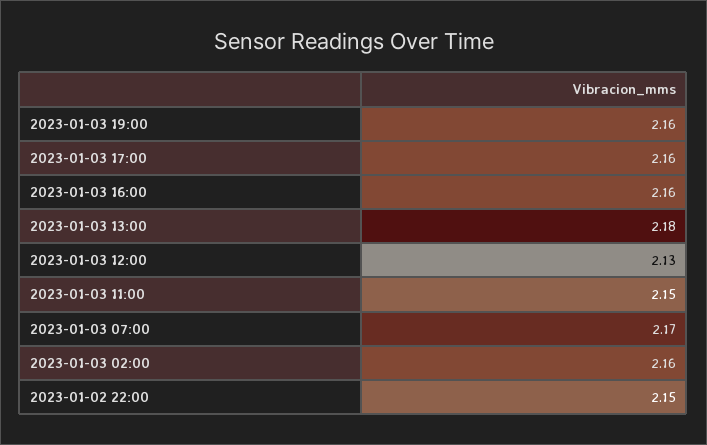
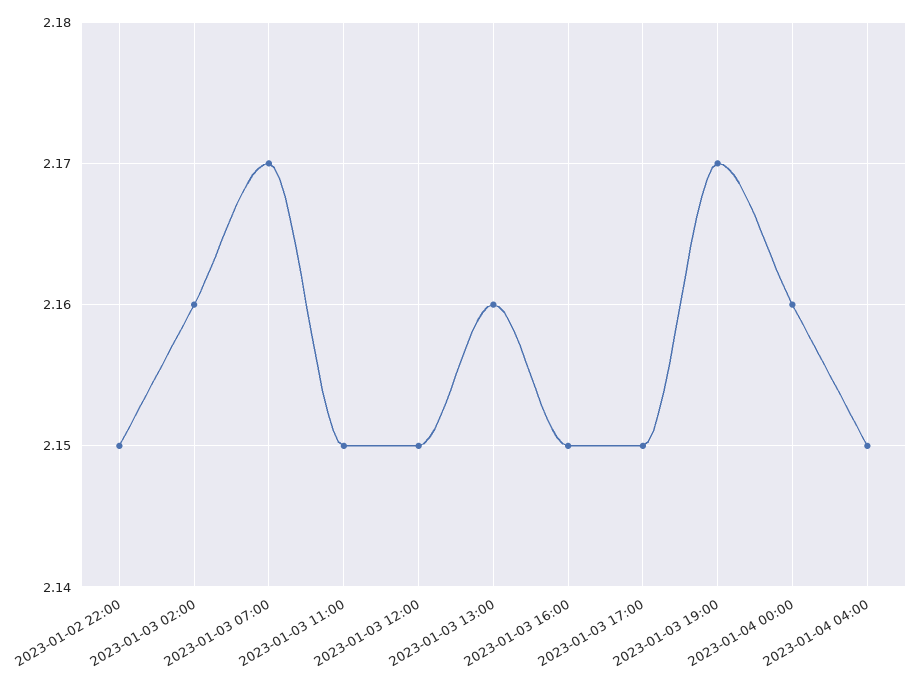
2023-01-03 19:00: 2.16 -> 2.17
2023-01-03 17:00: 2.16 -> 2.15
2023-01-03 16:00: 2.16 -> 2.15
2023-01-03 13:00: 2.18 -> 2.16
2023-01-03 12:00: 2.13 -> 2.15
2023-01-04 00:00: none -> 2.16
2023-01-04 04:00: none -> 2.15

